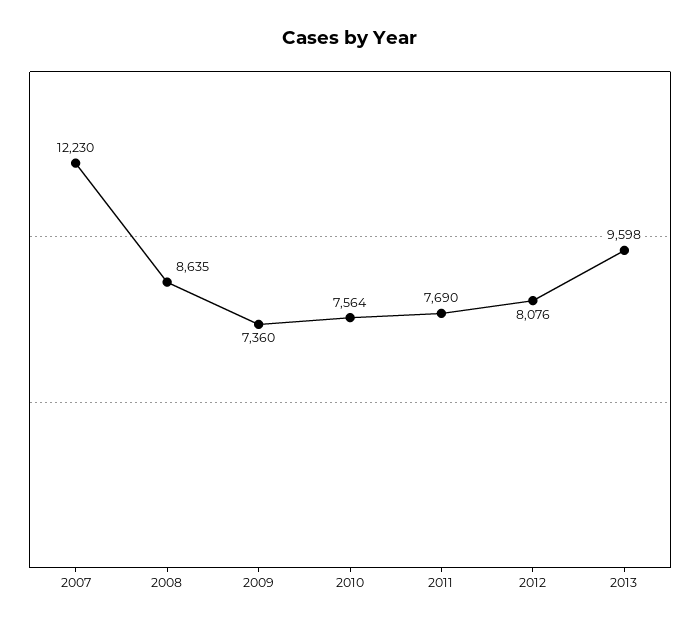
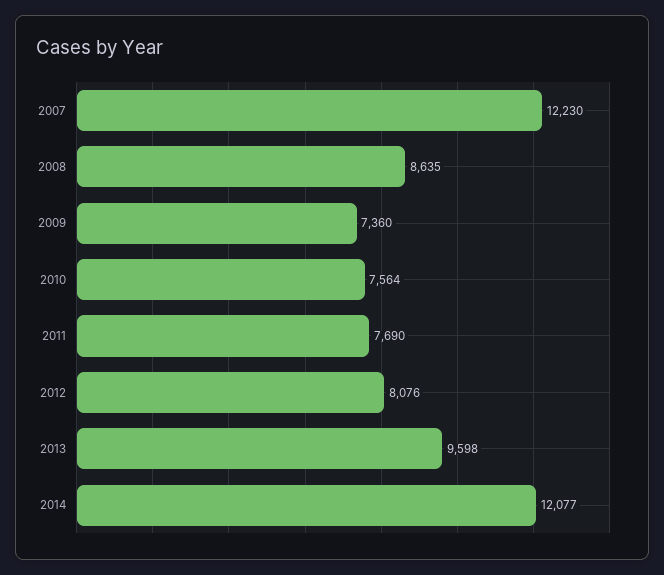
2014: none -> 12077

